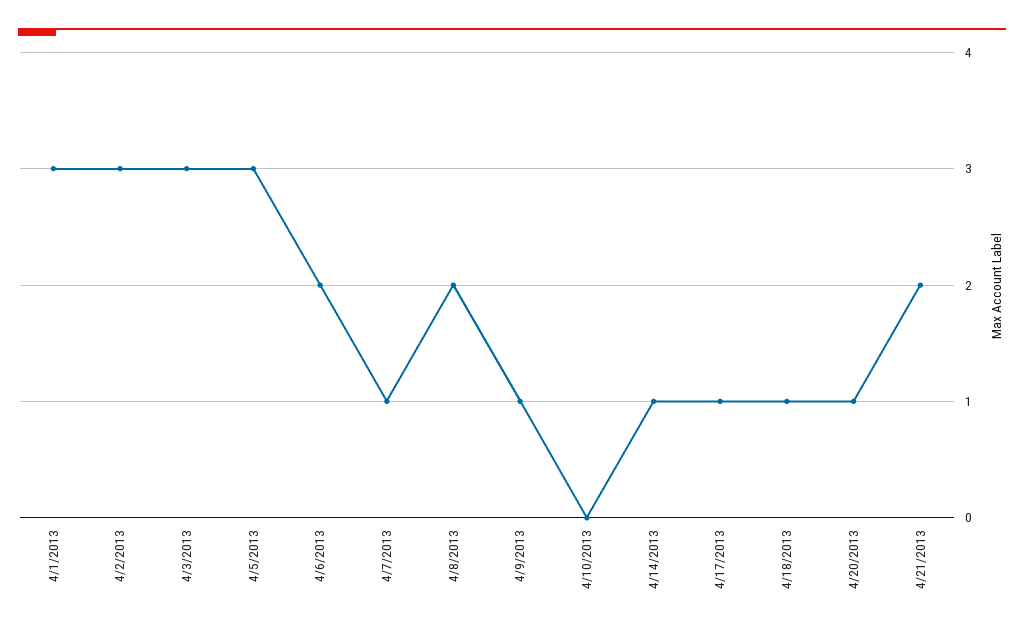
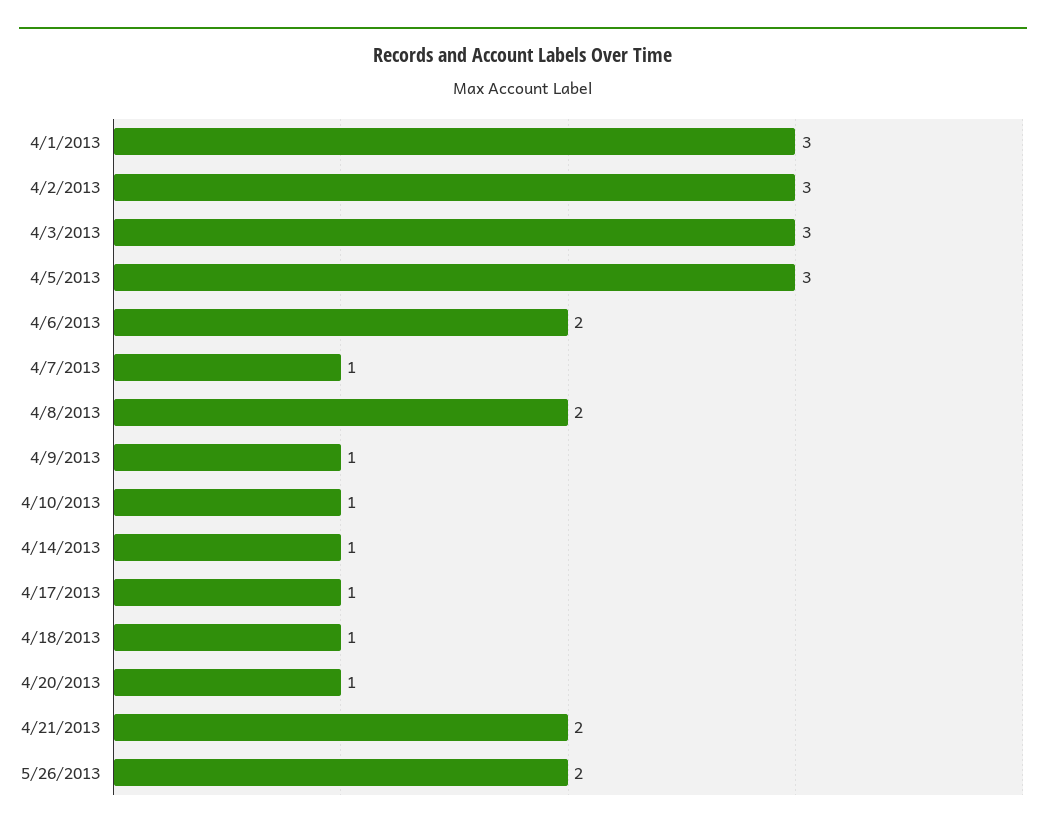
4/10/2013: 0 -> 1
5/26/2013: none -> 2

